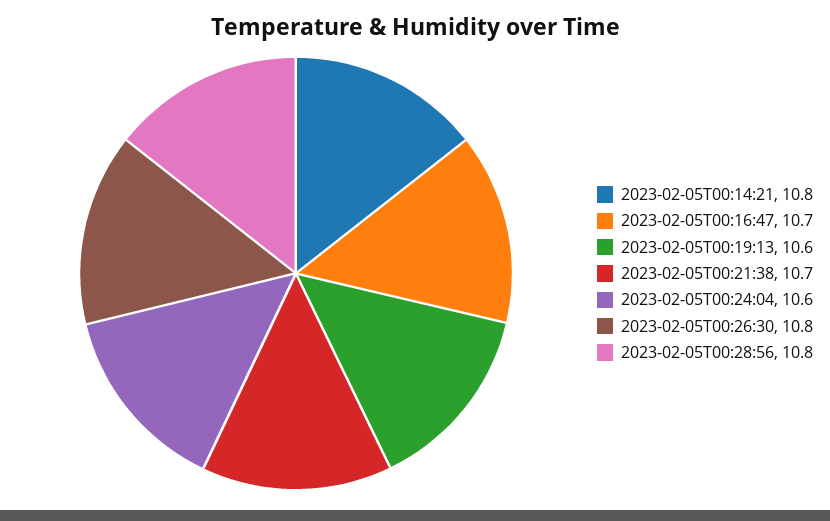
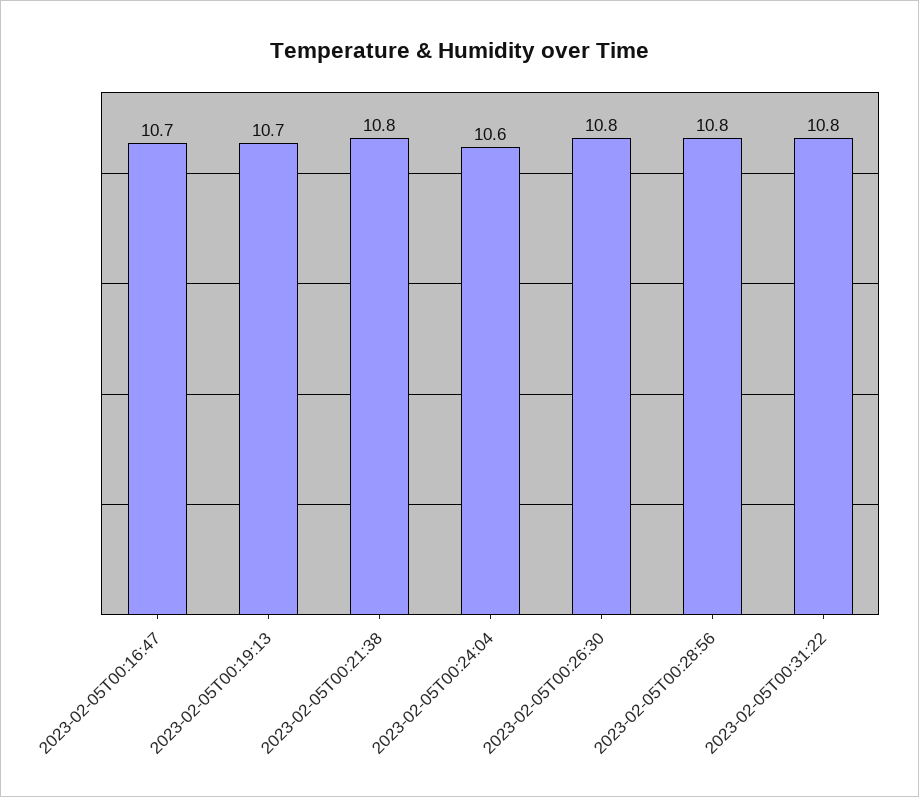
2023-02-05T00:14:21: 10.8 -> none
2023-02-05T00:19:13: 10.6 -> 10.7
2023-02-05T00:21:38: 10.7 -> 10.8
2023-02-05T00:31:22: none -> 10.8

